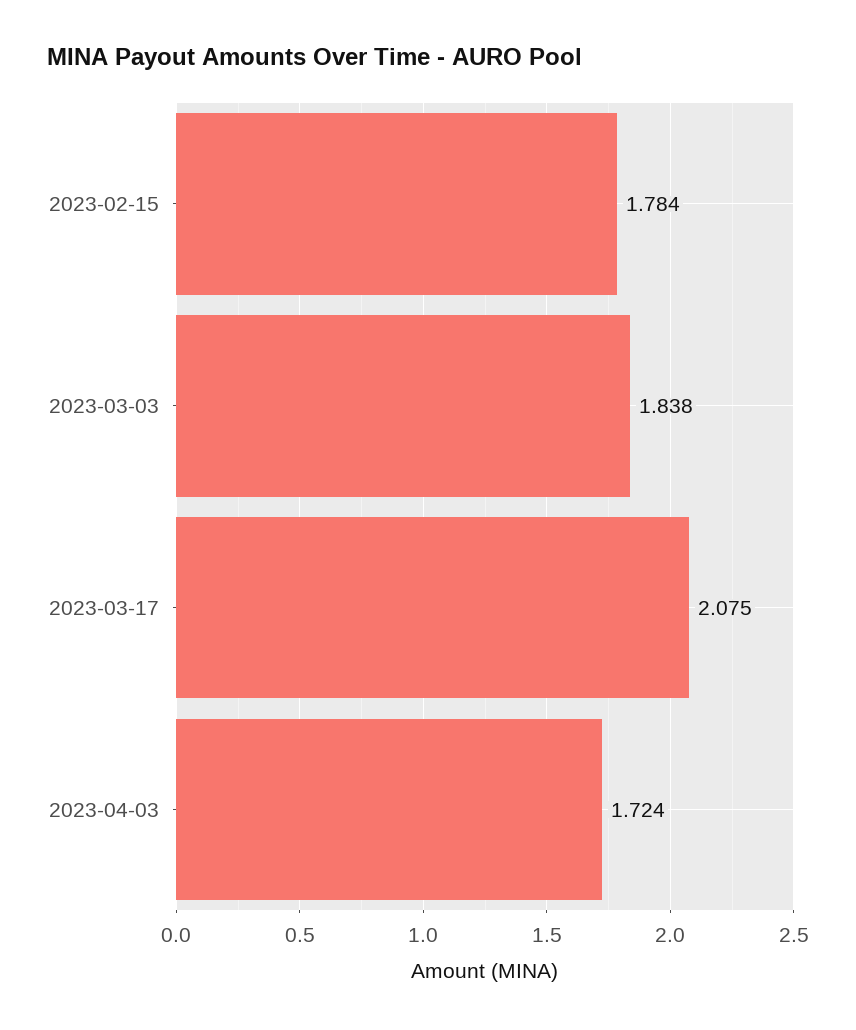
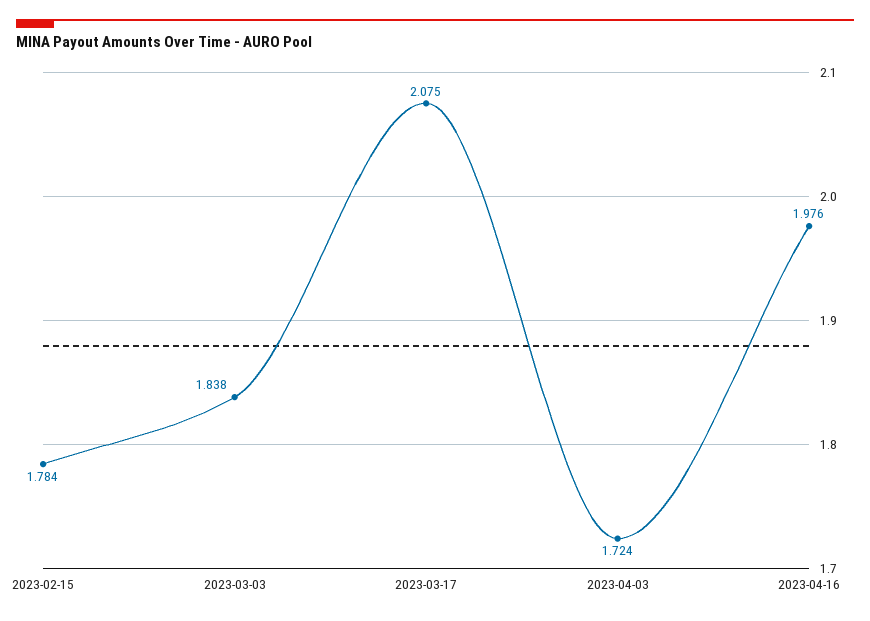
2023-04-16: none -> 1.976

